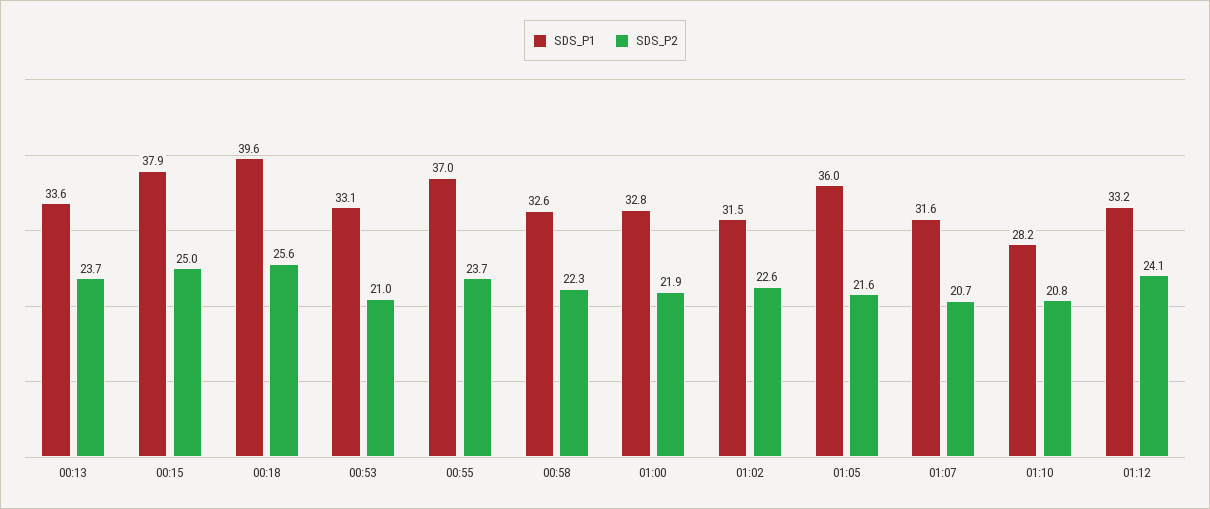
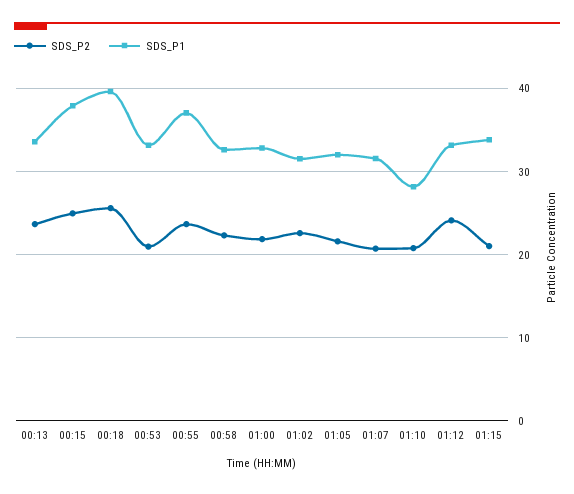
SDS_P1, 01:05: 36 -> 32
SDS_P2, 01:15: none -> 21
SDS_P1, 01:15: none -> 34

